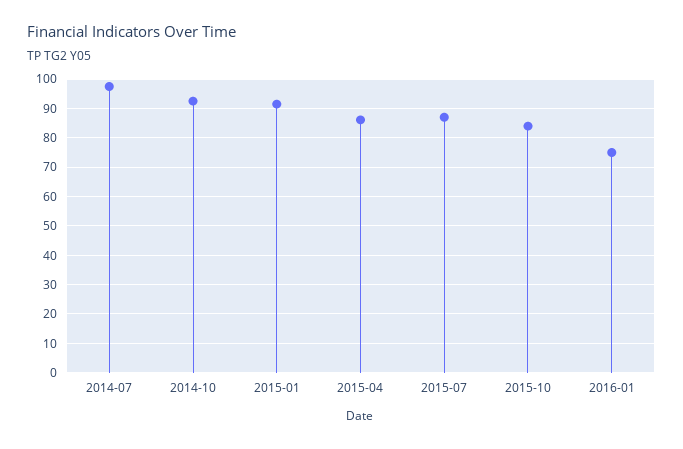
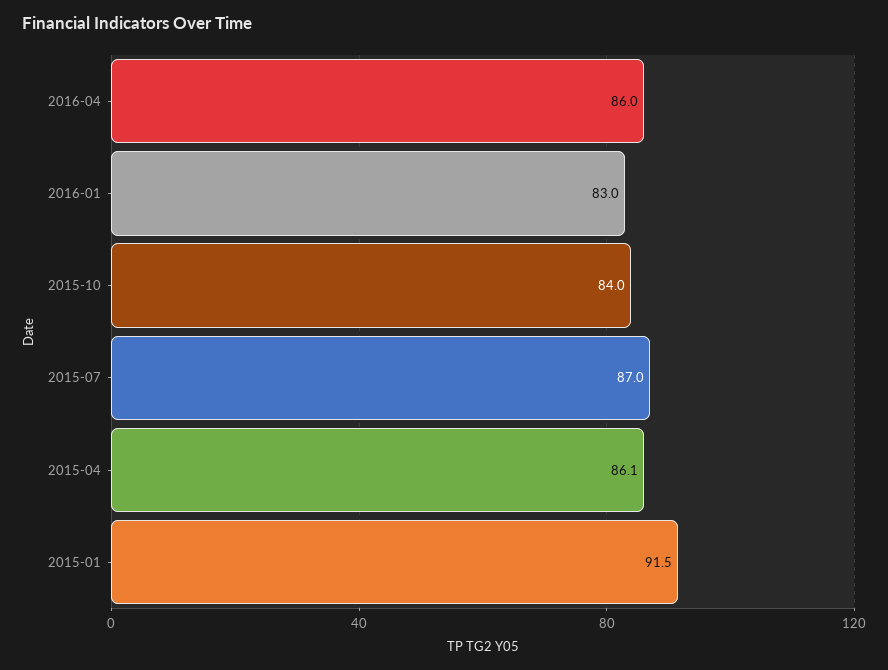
2014-07: 97.5 -> none
2014-10: 92.5 -> none
2016-01: 75 -> 83
2016-04: none -> 86

